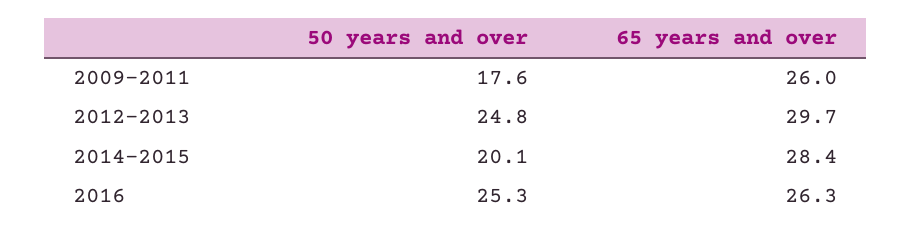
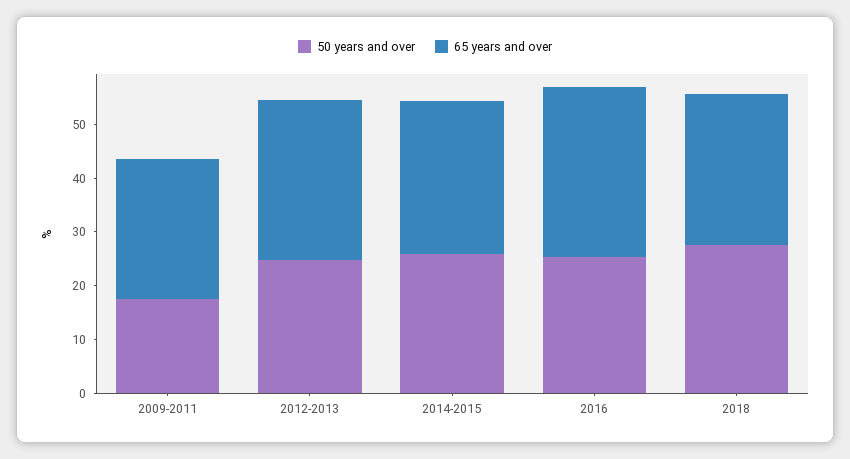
50 years and over, 2014-2015: 20.1 -> 26
65 years and over, 2016: 26.3 -> 32
50 years and over, 2018: none -> 28
65 years and over, 2018: none -> 28

